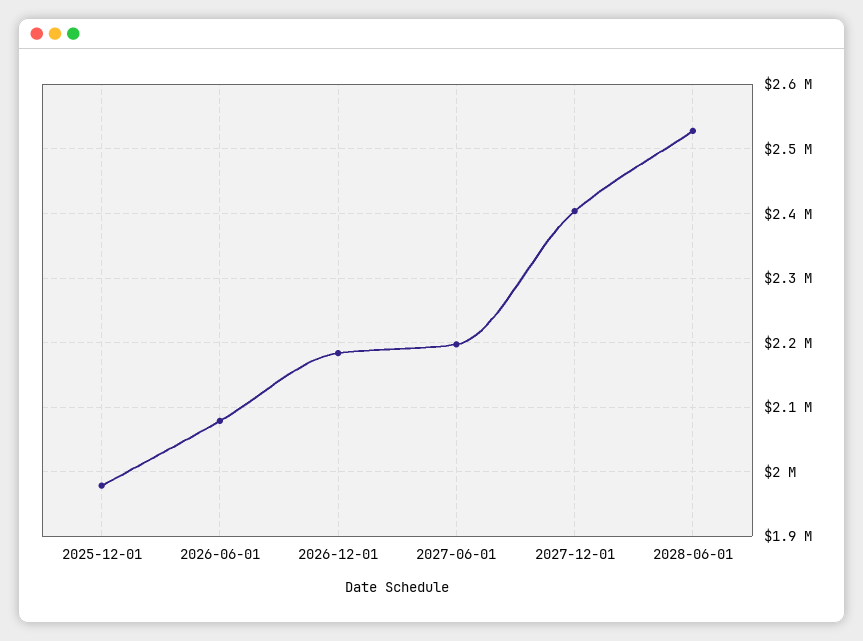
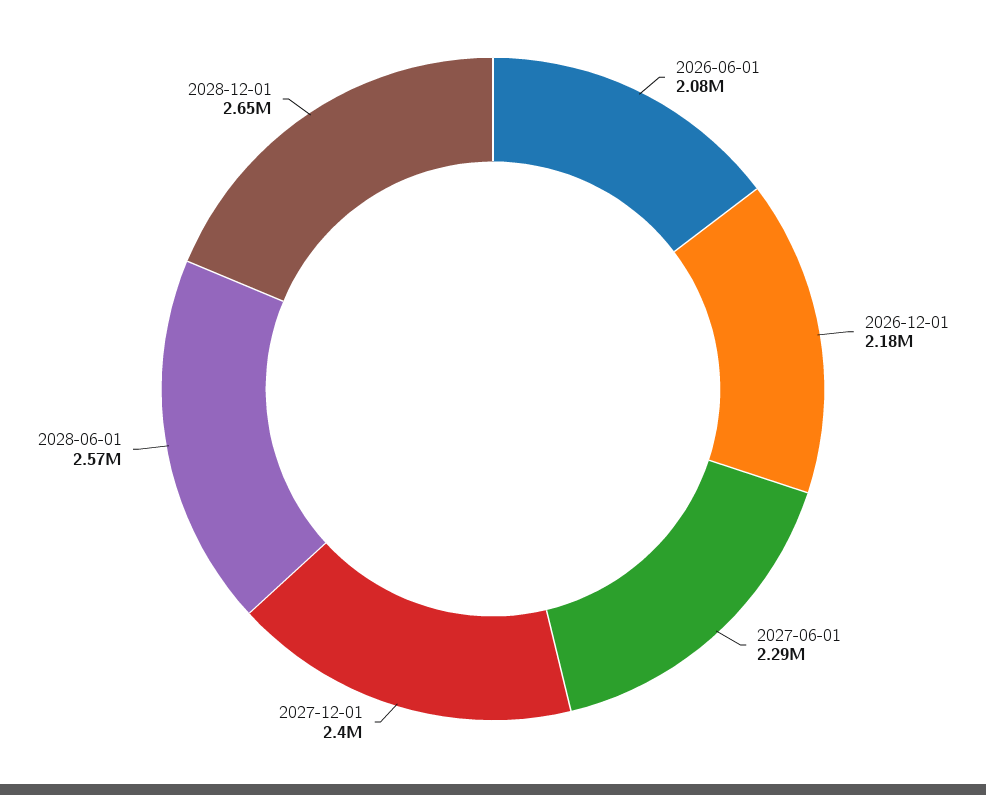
2025-12-01: 1980000 -> none
2027-06-01: 2200000 -> 2290000
2028-06-01: 2530000 -> 2570000
2028-12-01: none -> 2650000

